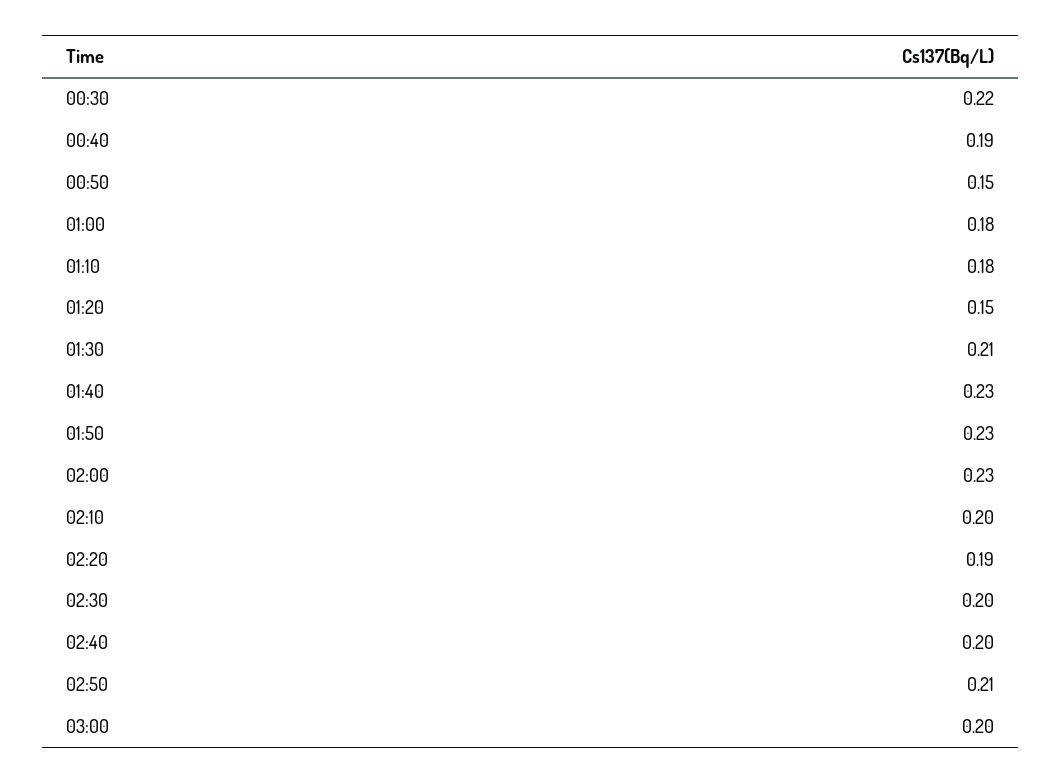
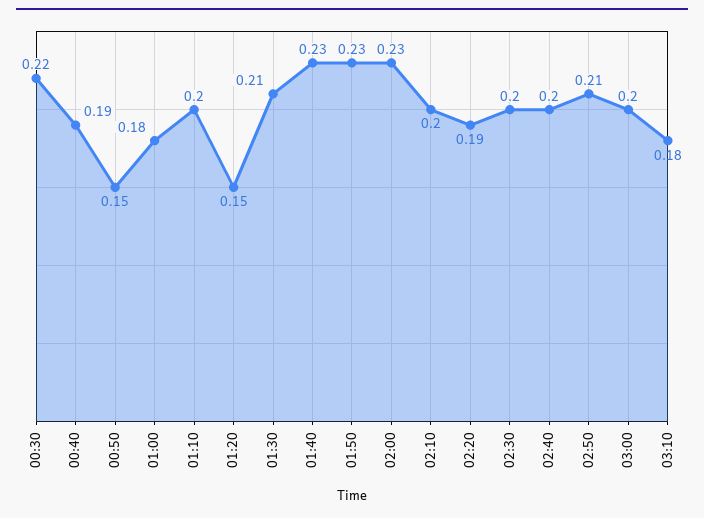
01:10: 0.18 -> 0.2
03:10: none -> 0.18

